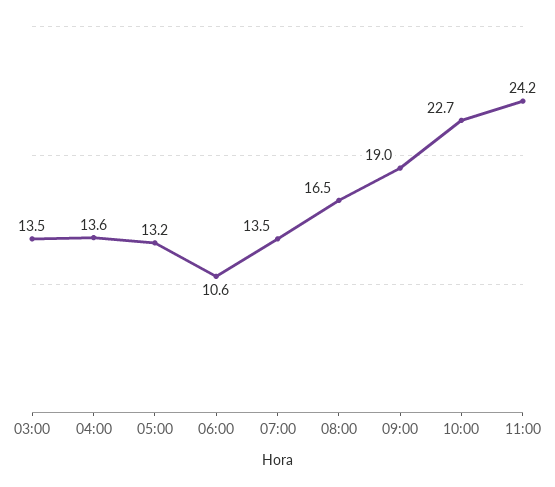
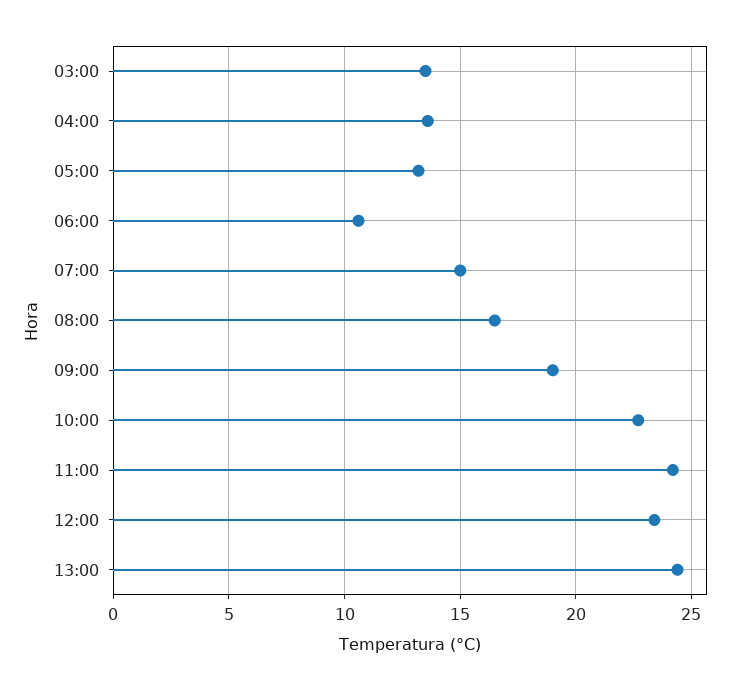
07:00: 13.5 -> 15
12:00: none -> 23.5
13:00: none -> 24.5

